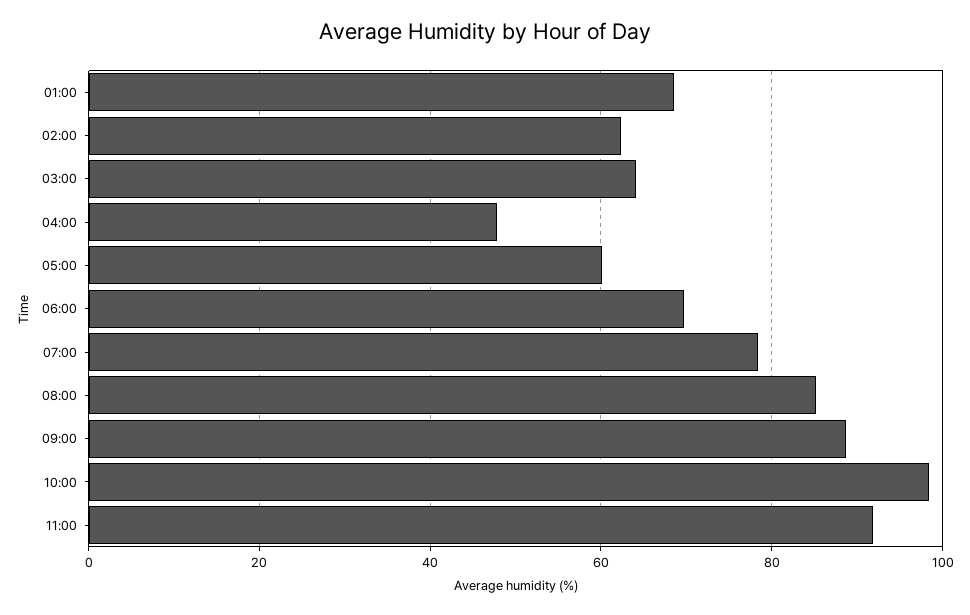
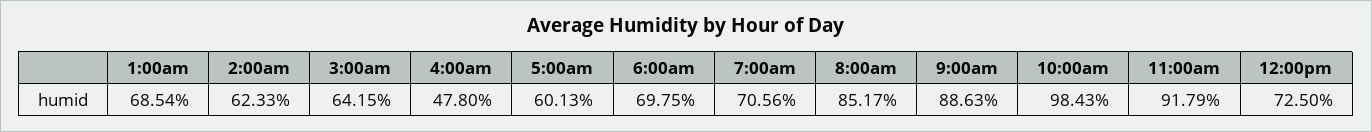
07:00: 78 -> 70.56
12:00pm: none -> 72.5

